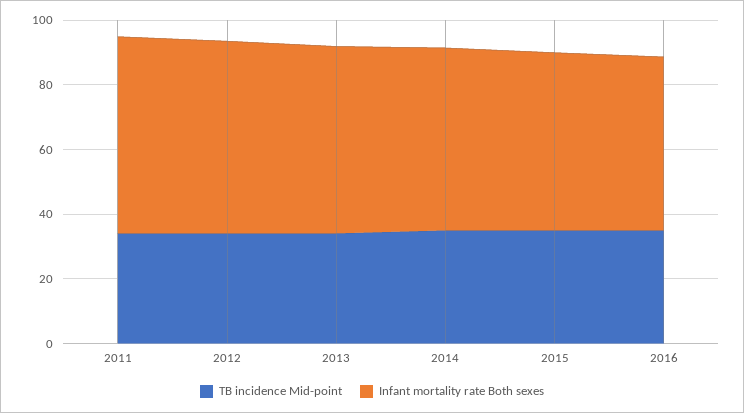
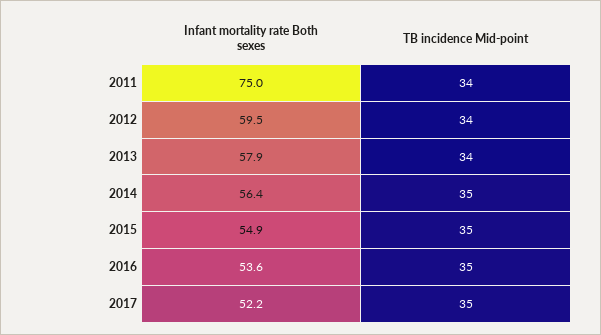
Infant mortality rate Both sexes, 2011: 60 -> 75
Infant mortality rate Both sexes, 2017: none -> 52.2
TB incidence Mid-point, 2017: none -> 35

